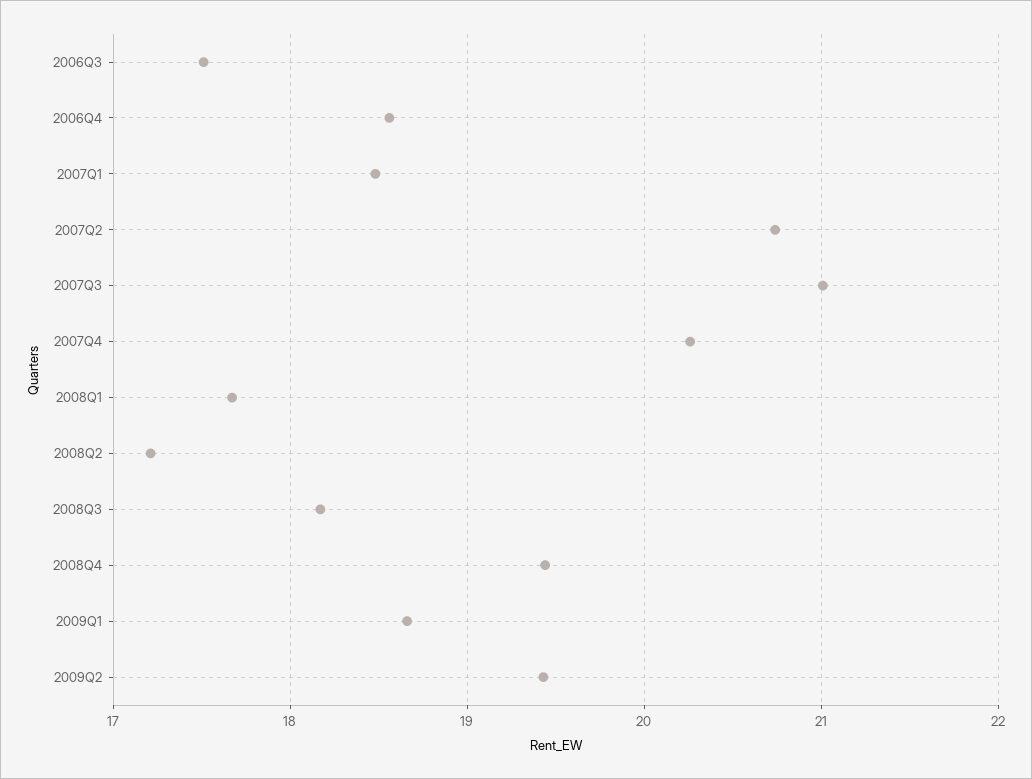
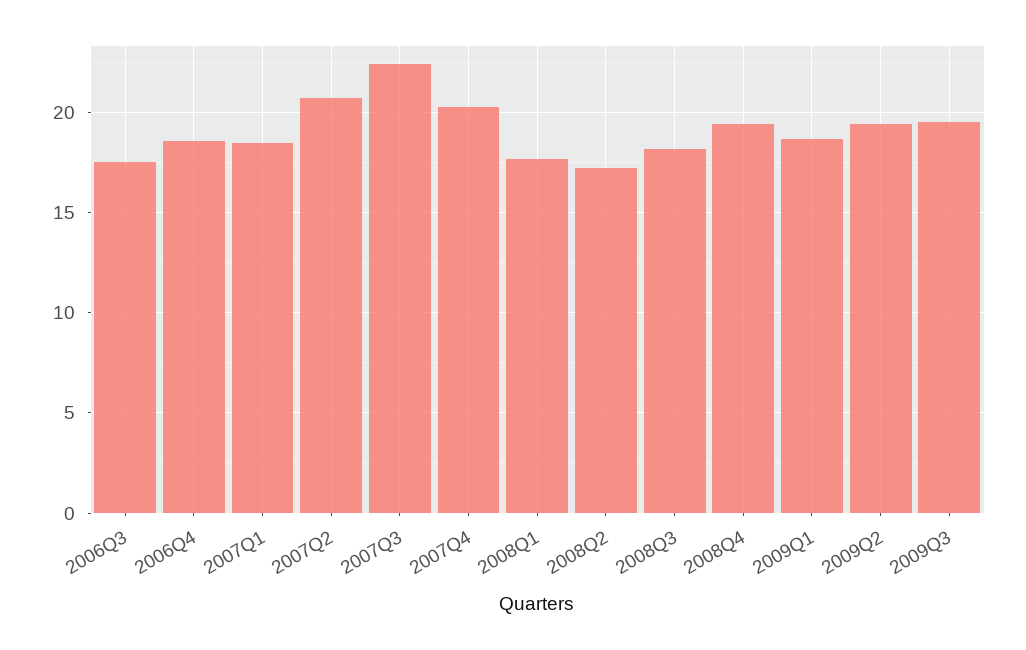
2007Q3: 21 -> 22.5
2009Q3: none -> 19.5

